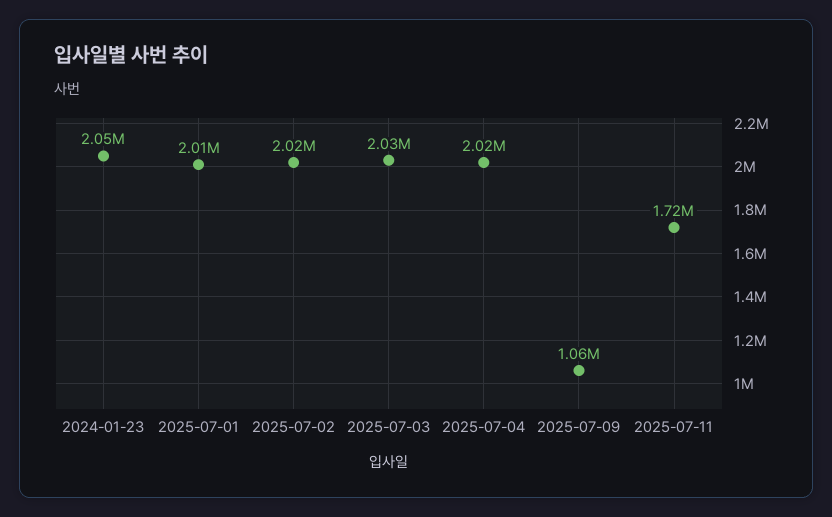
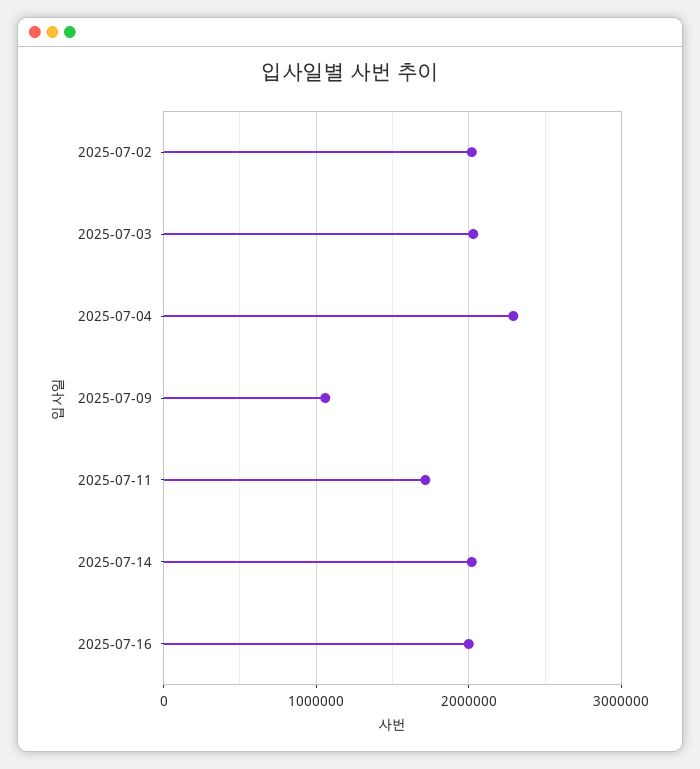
2024-01-23: 2050000 -> none
2025-07-01: 2010000 -> none
2025-07-04: 2020000 -> 2300000
2025-07-14: none -> 2000000
2025-07-16: none -> 2000000

